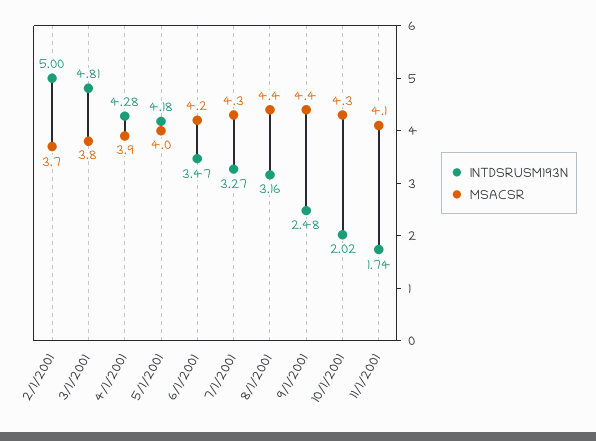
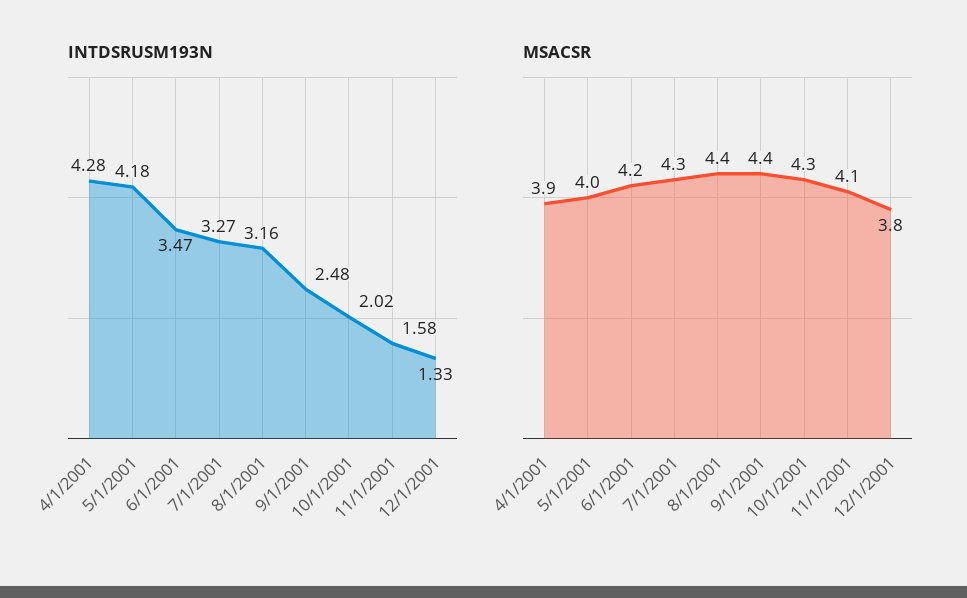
INTDSRUSM193N, 2/1/2001: 5 -> none
MSACSR, 2/1/2001: 3.7 -> none
INTDSRUSM193N, 3/1/2001: 4.81 -> none
MSACSR, 3/1/2001: 3.8 -> none
INTDSRUSM193N, 11/1/2001: 1.74 -> 1.58
INTDSRUSM193N, 12/1/2001: none -> 1.33
MSACSR, 12/1/2001: none -> 3.8

